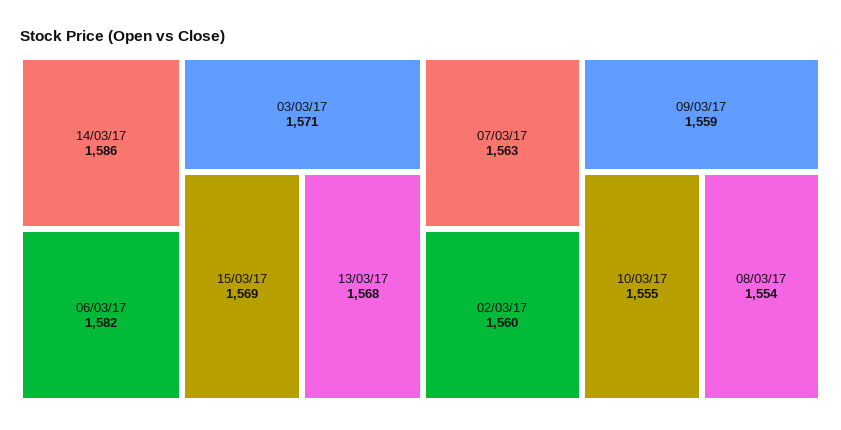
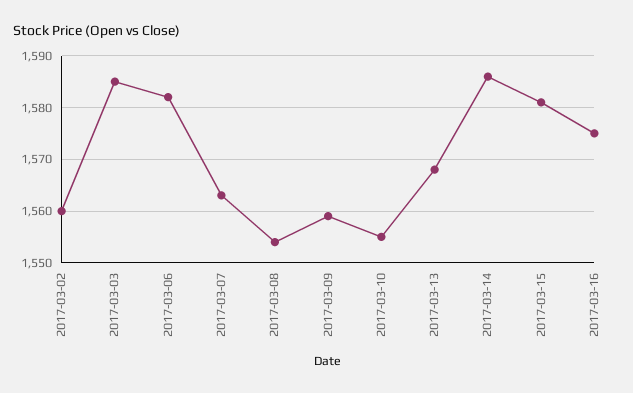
03/03/17: 1571 -> 1585
15/03/17: 1569 -> 1580
2017-03-16: none -> 1575

